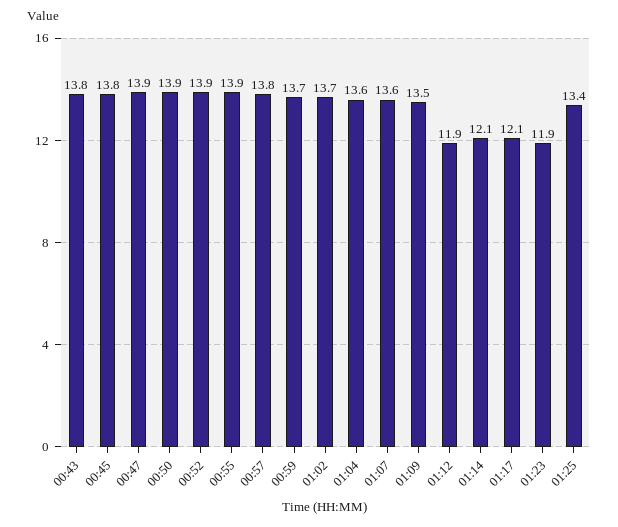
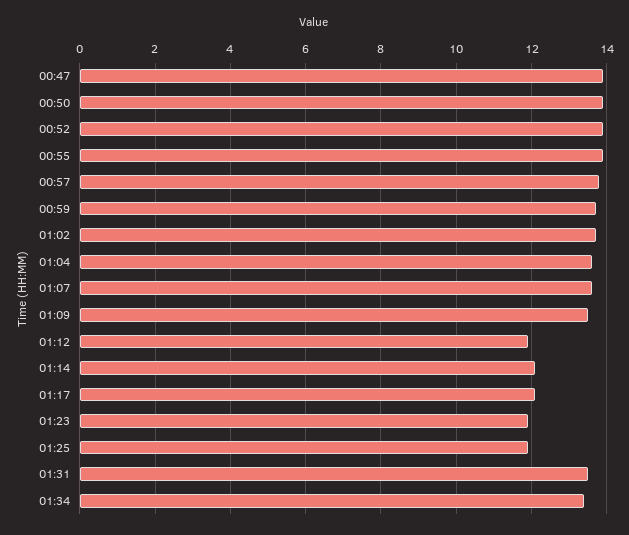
00:43: 13.8 -> none
00:45: 13.8 -> none
01:25: 13.4 -> 12
01:31: none -> 13.5
01:34: none -> 13.5

